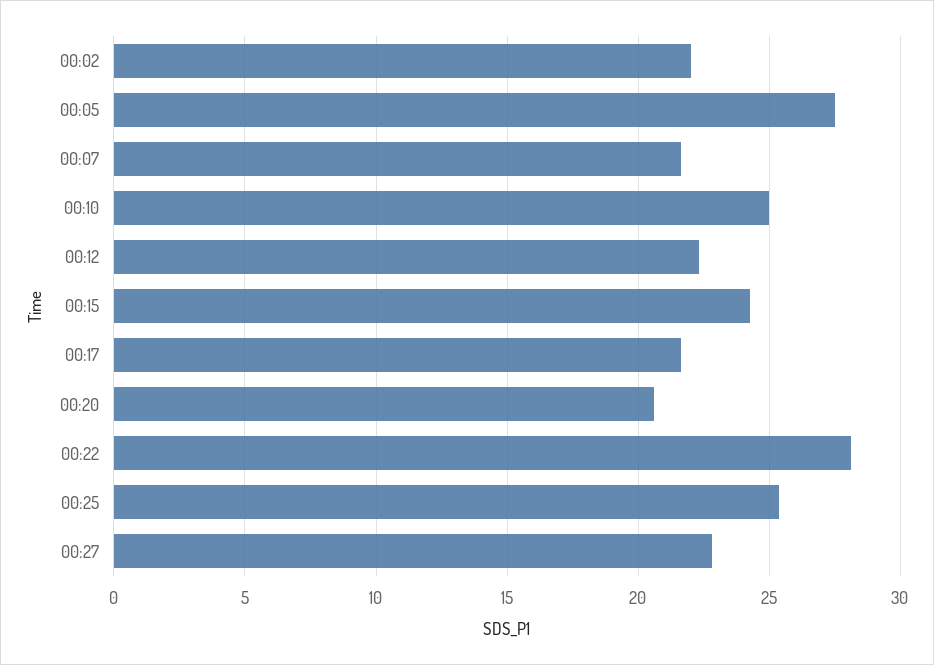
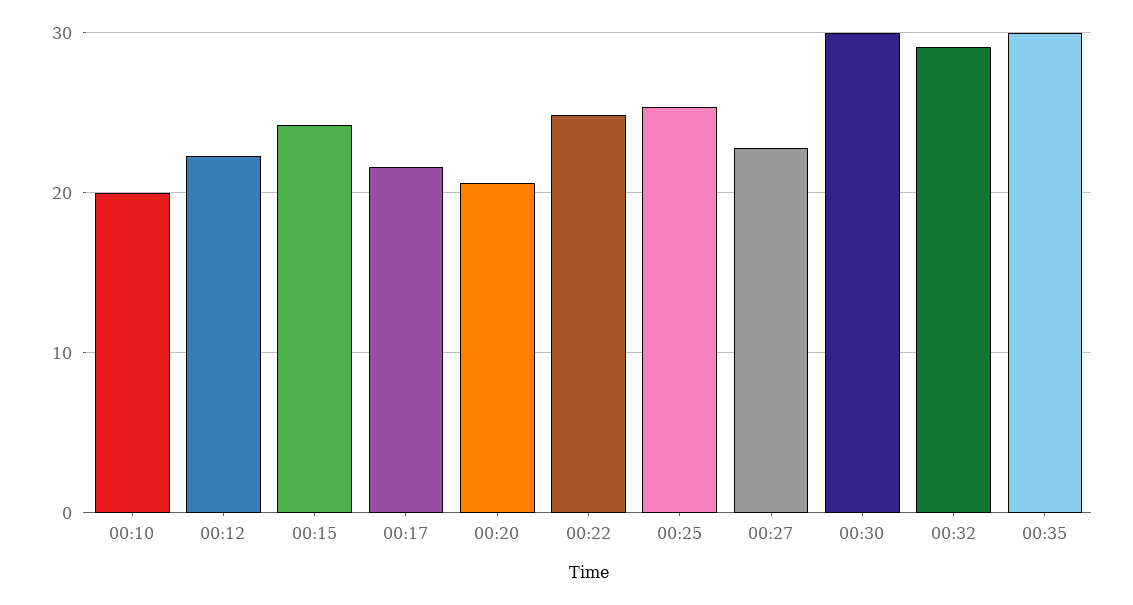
00:02: 22 -> none
00:05: 27.5 -> none
00:07: 21.5 -> none
00:10: 25 -> 20
00:22: 28 -> 25
00:30: none -> 30
00:32: none -> 29
00:35: none -> 30

